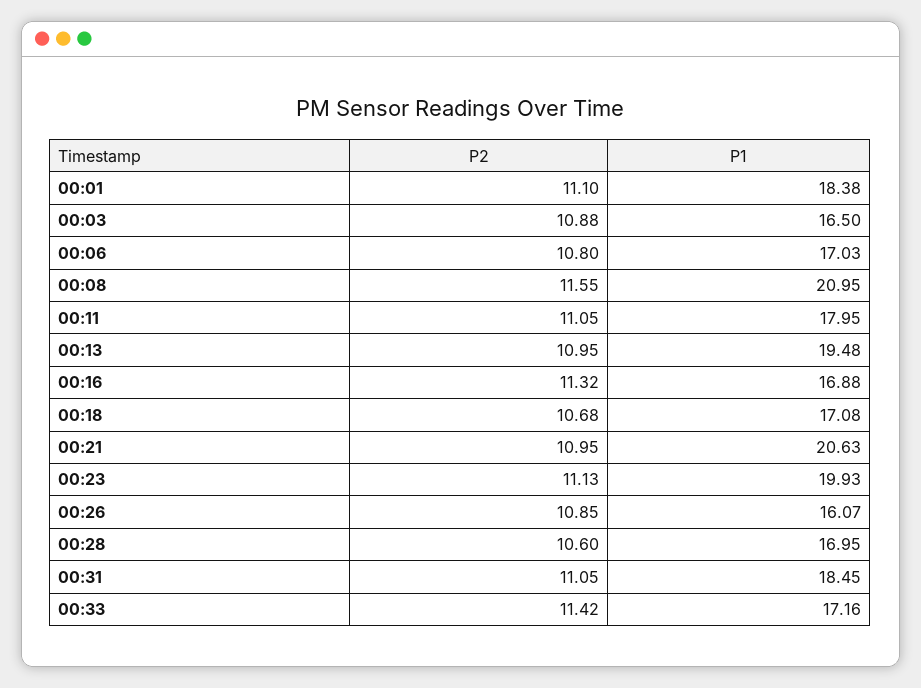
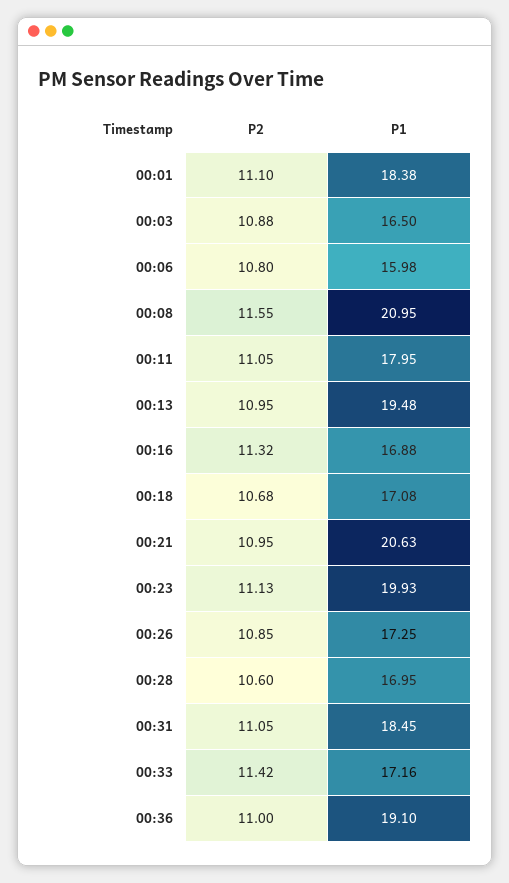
P1, 00:06: 17.03 -> 15.98
P1, 00:26: 16.07 -> 17.25
P2, 00:36: none -> 11
P1, 00:36: none -> 19.1

